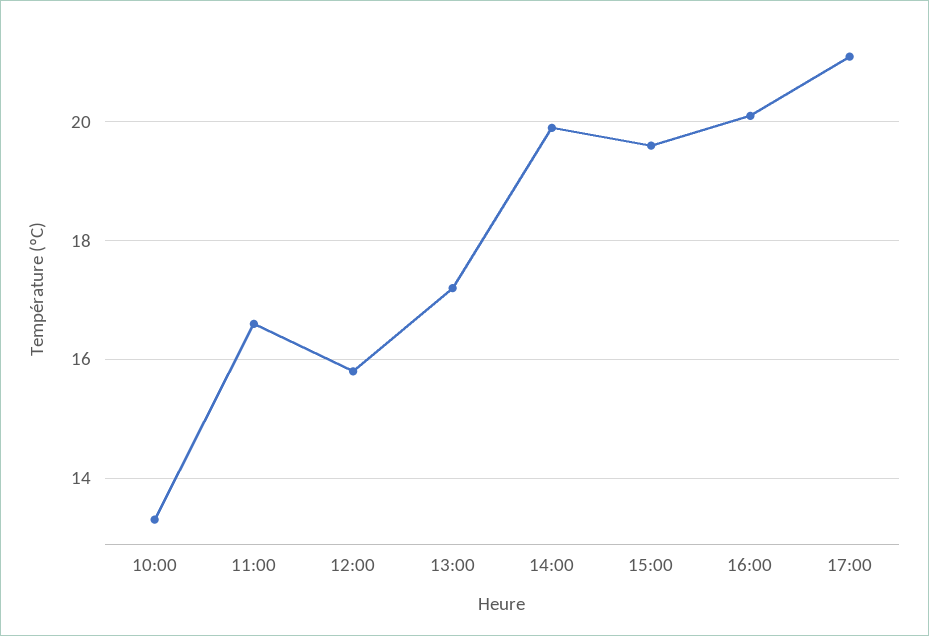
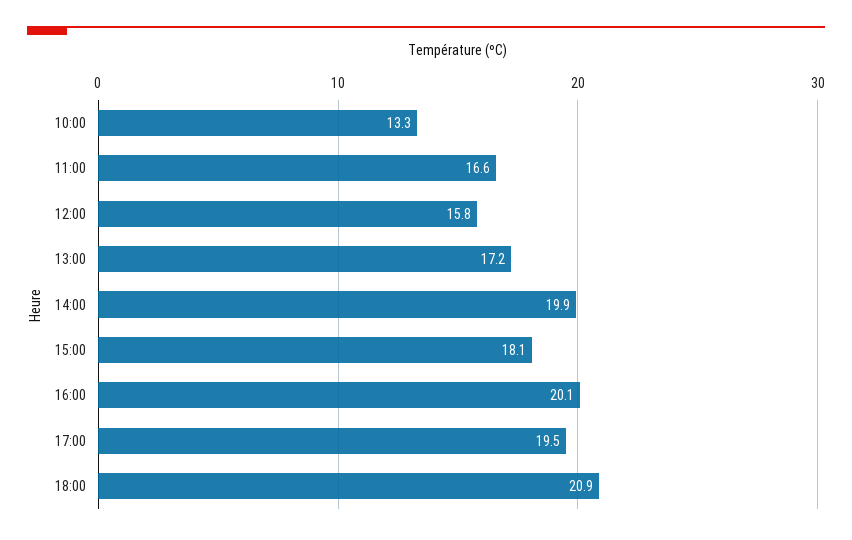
15:00: 19.5 -> 18.1
17:00: 21 -> 19.5
18:00: none -> 20.9

